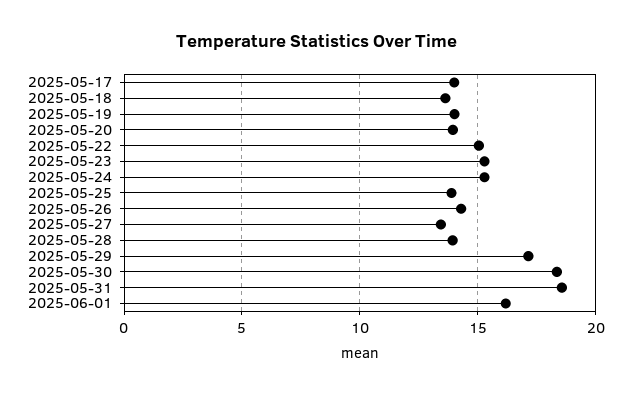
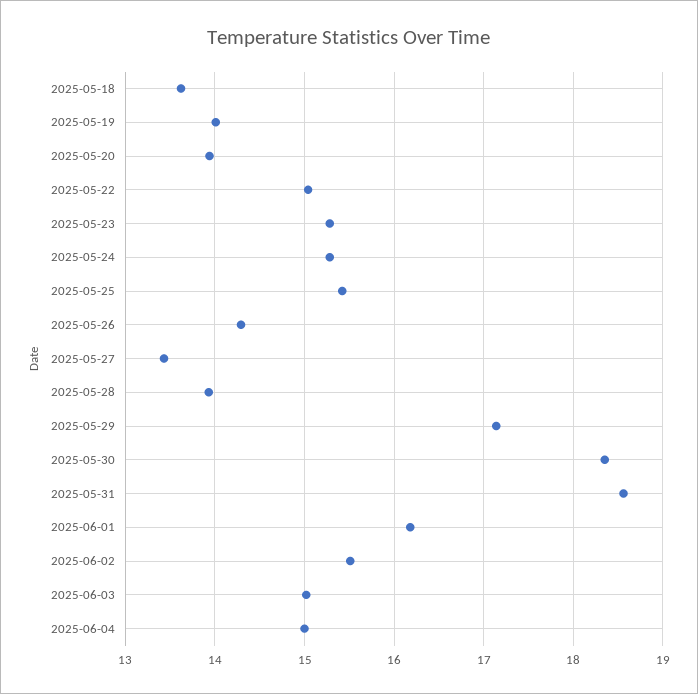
2025-05-17: 14 -> none
2025-05-25: 14 -> 15.4
2025-06-02: none -> 15.5
2025-06-03: none -> 15
2025-06-04: none -> 15

